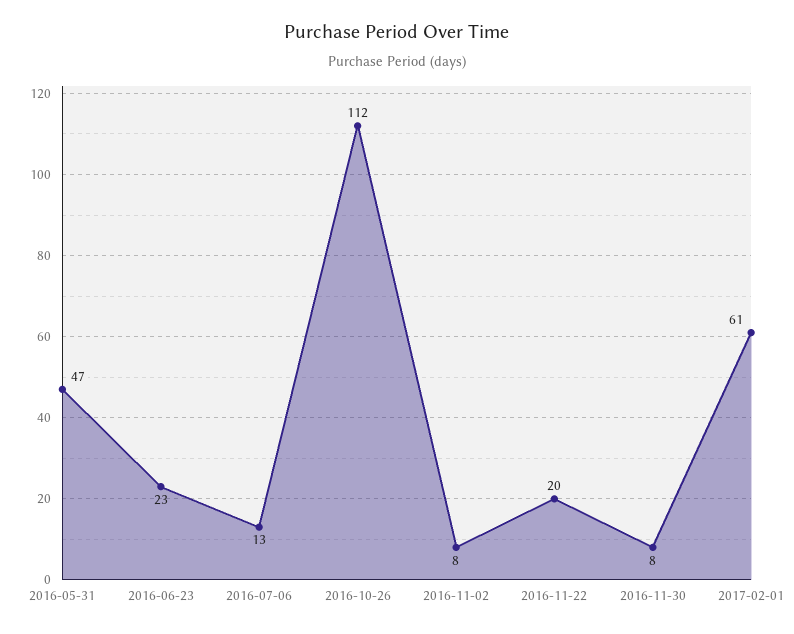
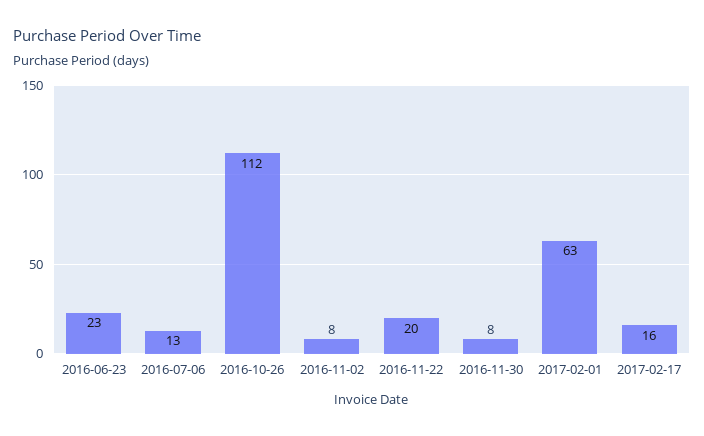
2016-05-31: 47 -> none
2017-02-01: 61 -> 63
2017-02-17: none -> 16

